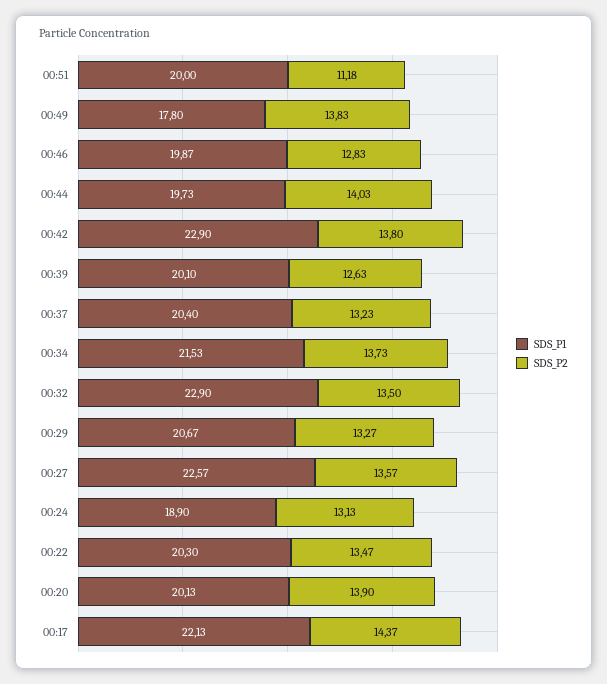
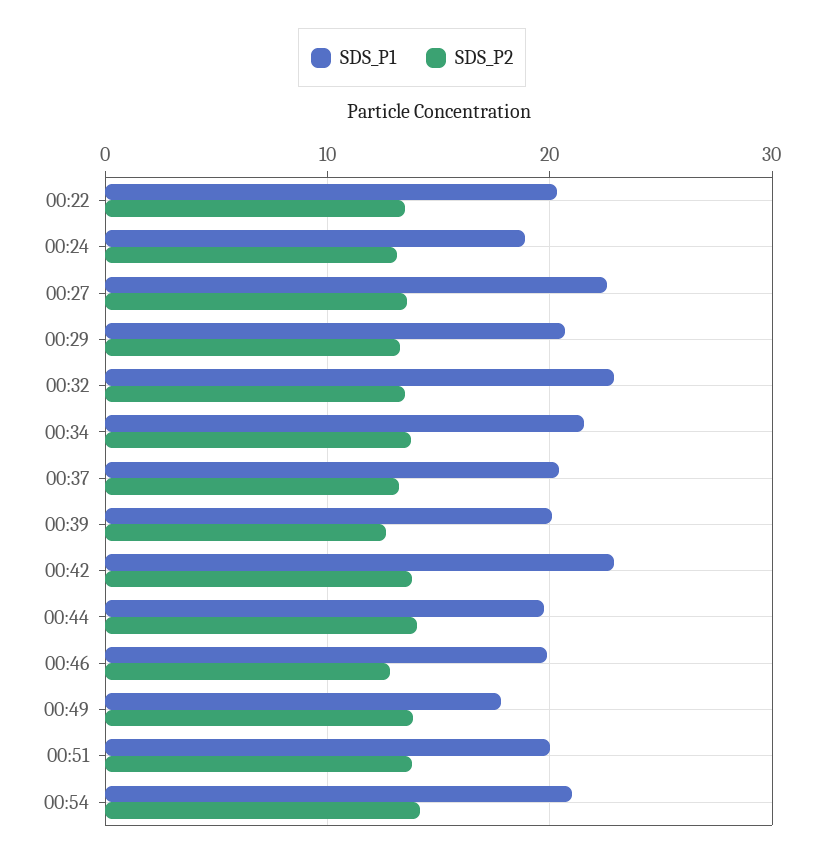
SDS_P2, 00:51: 11.18 -> 14
SDS_P1, 00:20: 20.13 -> none
SDS_P2, 00:20: 13.9 -> none
SDS_P1, 00:17: 22.13 -> none
SDS_P2, 00:17: 14.37 -> none
SDS_P1, 00:54: none -> 21
SDS_P2, 00:54: none -> 14

